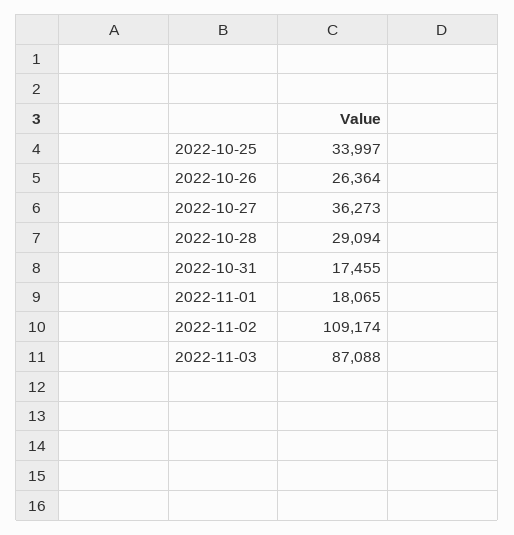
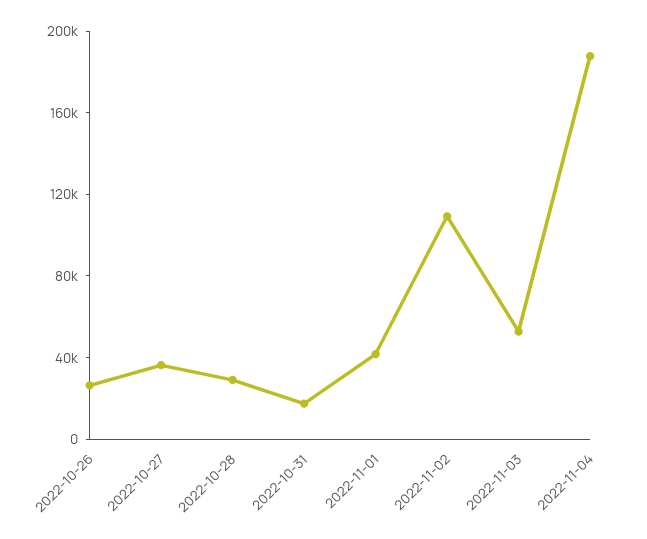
2022-10-25: 33997 -> none
2022-11-01: 18065 -> 40000
2022-11-03: 87088 -> 50000
2022-11-04: none -> 190000

